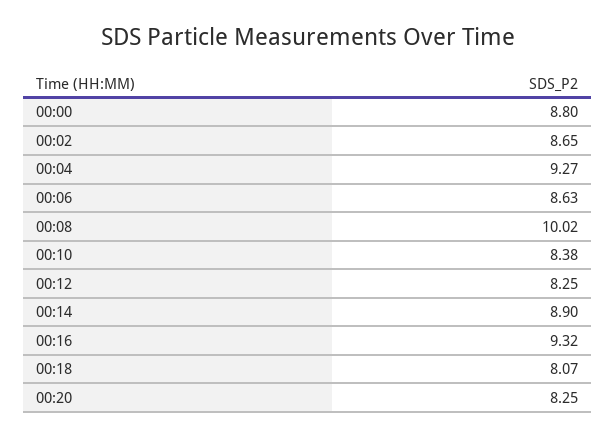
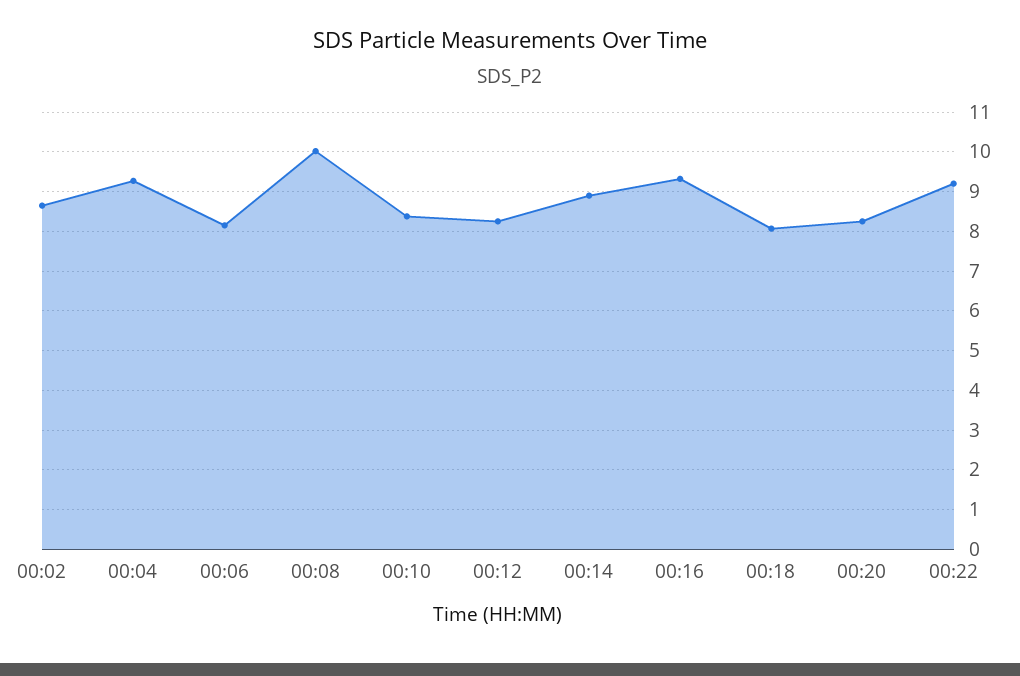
00:00: 8.8 -> none
00:06: 8.63 -> 8.2
00:22: none -> 9.2

